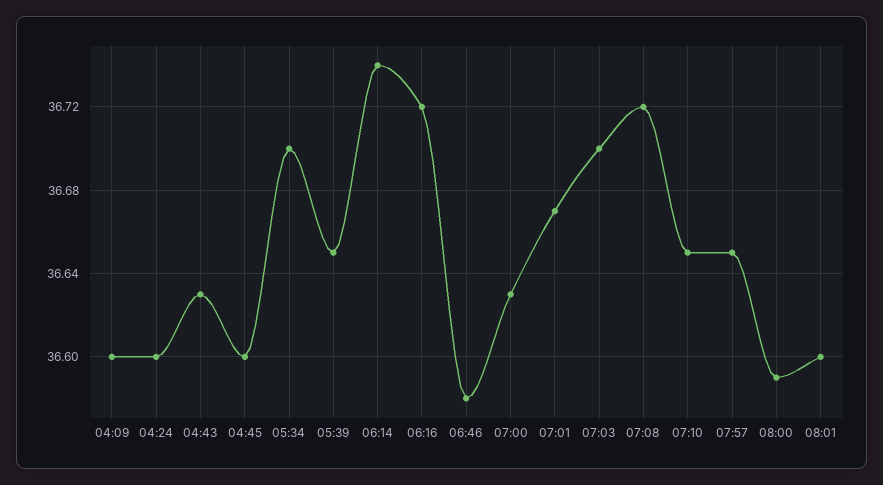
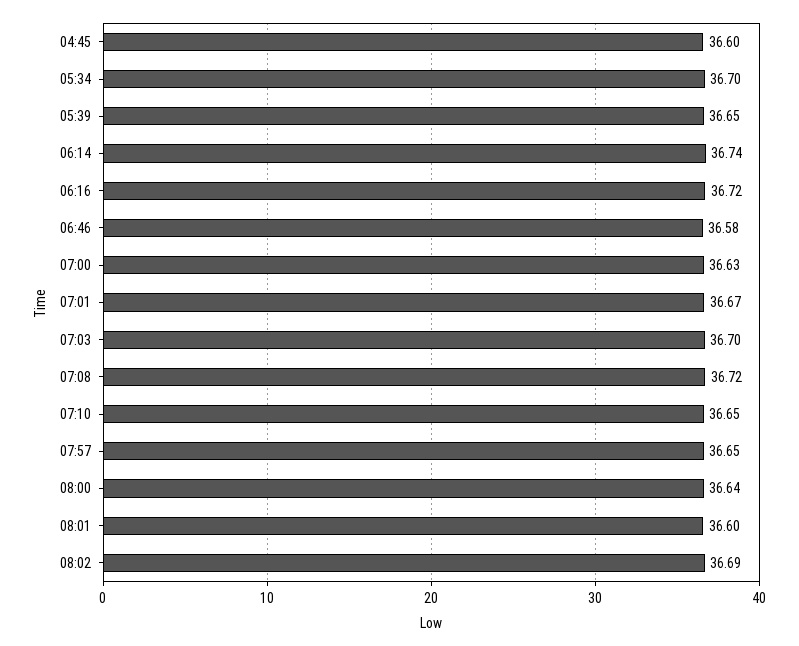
04:09: 36.6 -> none
04:24: 36.6 -> none
04:43: 36.63 -> none
08:00: 36.59 -> 36.64
08:02: none -> 36.69

